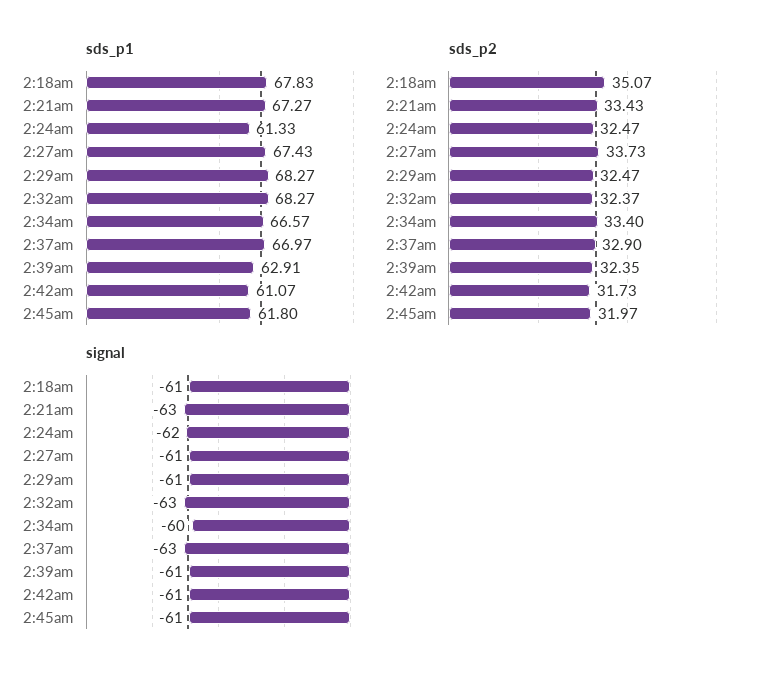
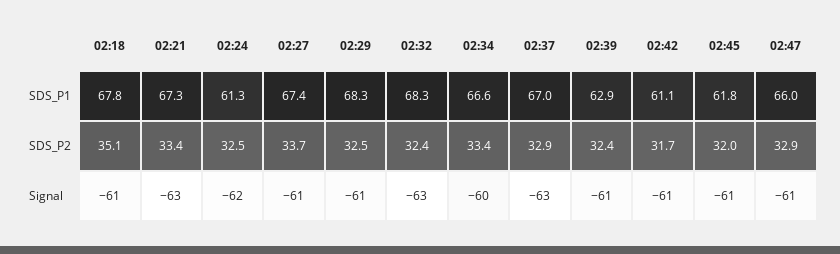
sds_p1, 02:47: none -> 66
sds_p2, 02:47: none -> 32.9
signal, 02:47: none -> -61

